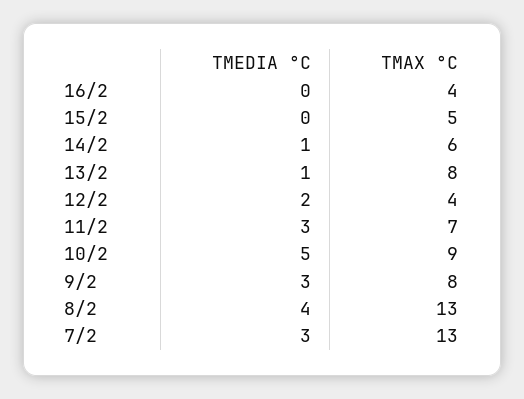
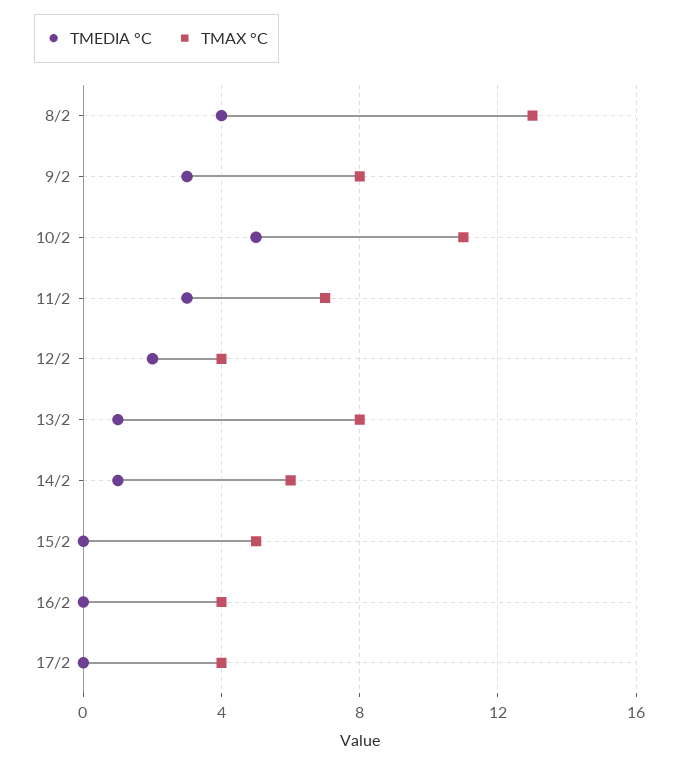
TMAX °C, 10/2: 9 -> 11
TMEDIA °C, 7/2: 3 -> none
TMAX °C, 7/2: 13 -> none
TMEDIA °C, 17/2: none -> 0
TMAX °C, 17/2: none -> 4

